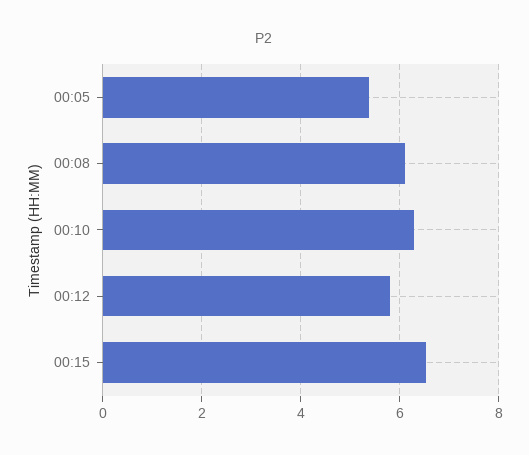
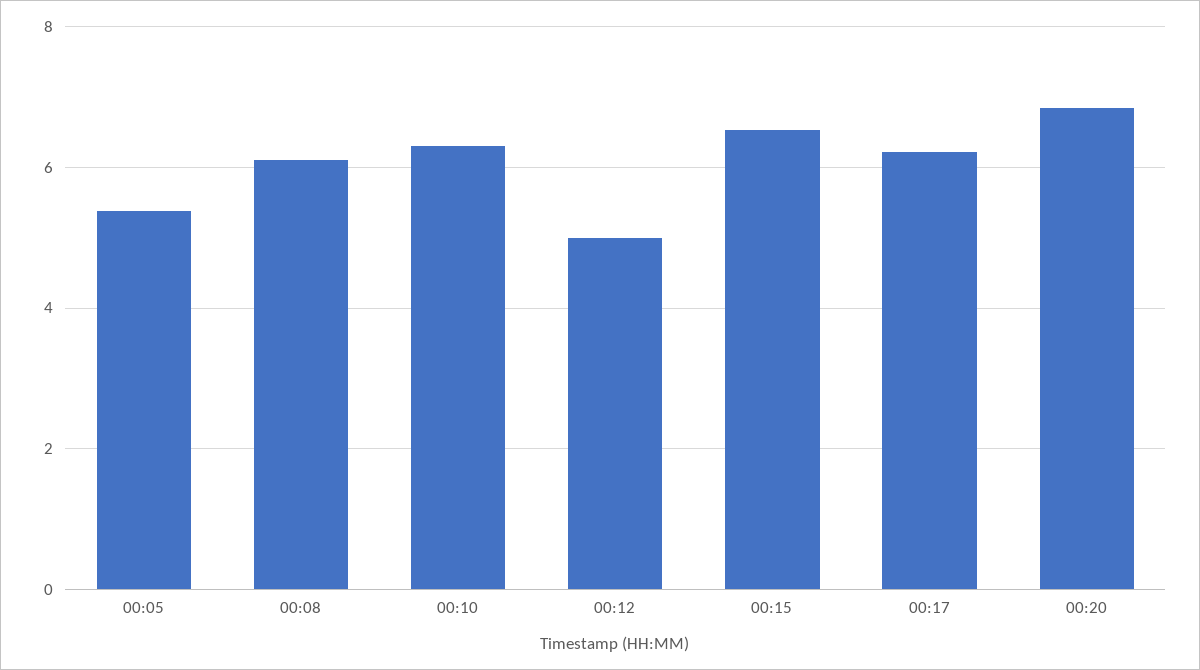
00:12: 5.8 -> 5
00:17: none -> 6.2
00:20: none -> 6.8

